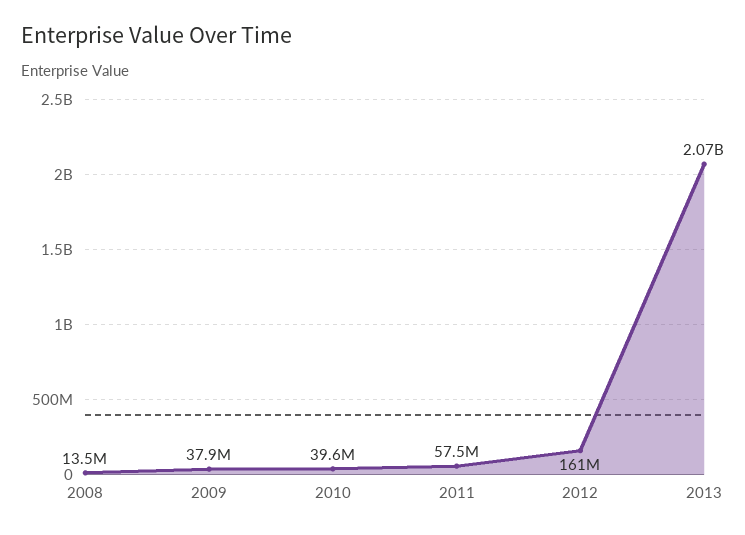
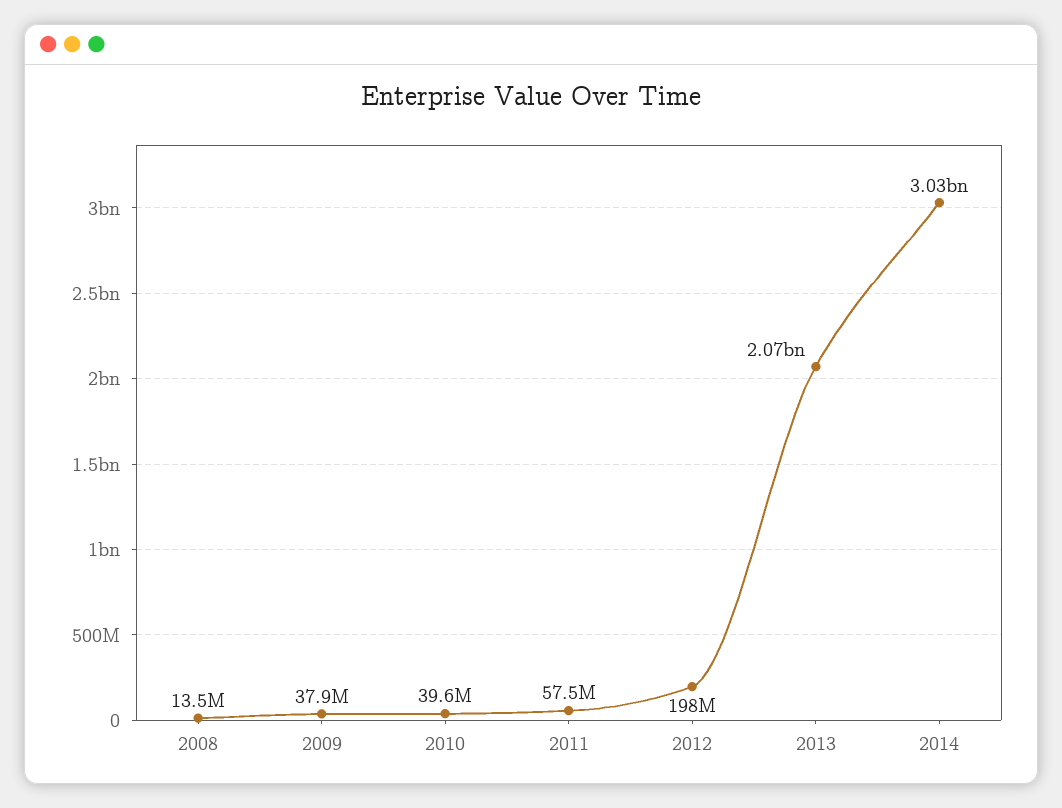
2012: 161000000 -> 198000000
2014: none -> 3030000000

